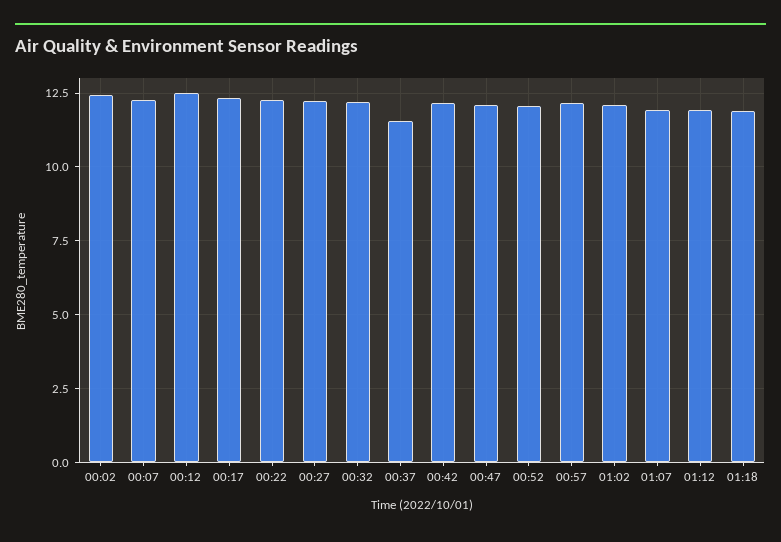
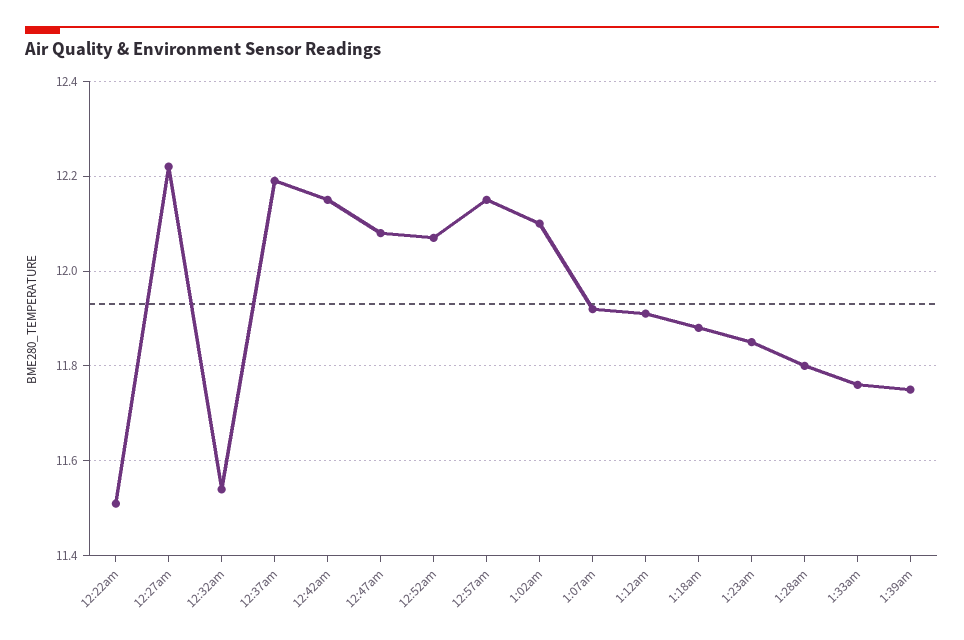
00:02: 12.5 -> none
00:07: 12.25 -> none
00:12: 12.5 -> none
00:17: 12.25 -> none
00:22: 12.25 -> 11.5
00:32: 12.25 -> 11.55
00:37: 11.5 -> 12.2
1:23am: none -> 11.85
1:28am: none -> 11.8
1:33am: none -> 11.75
1:39am: none -> 11.75

